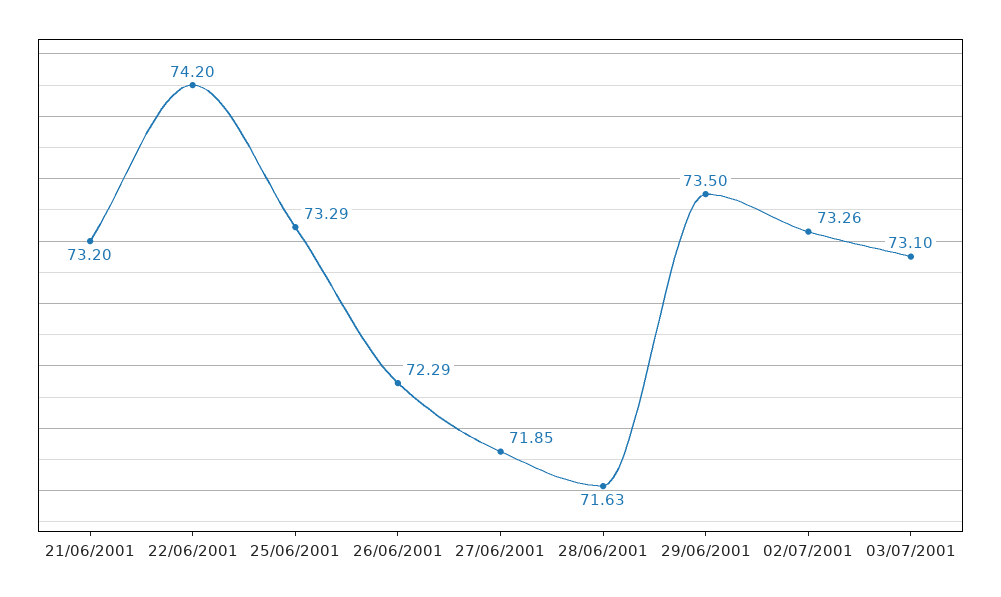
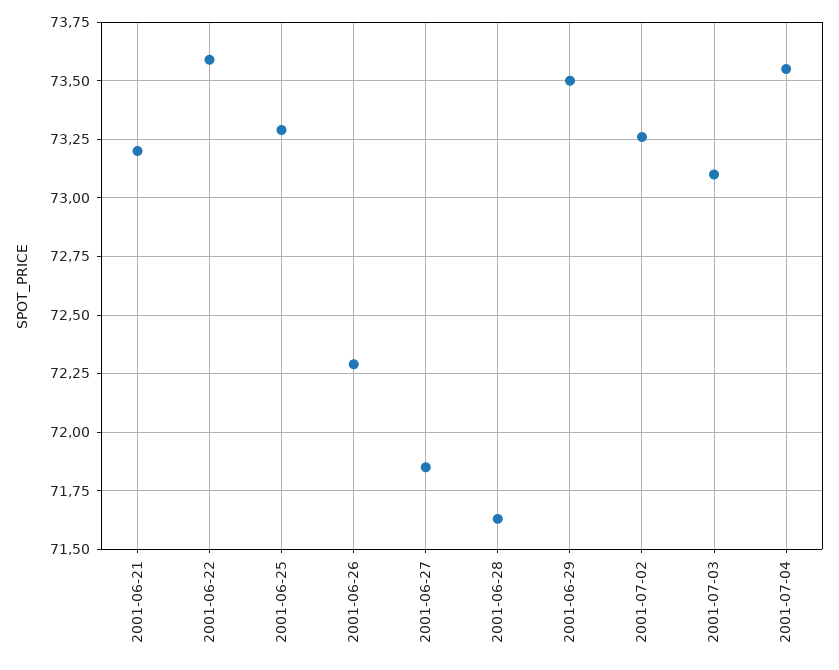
22/06/2001: 74.2 -> 73.6
2001-07-04: none -> 73.55

